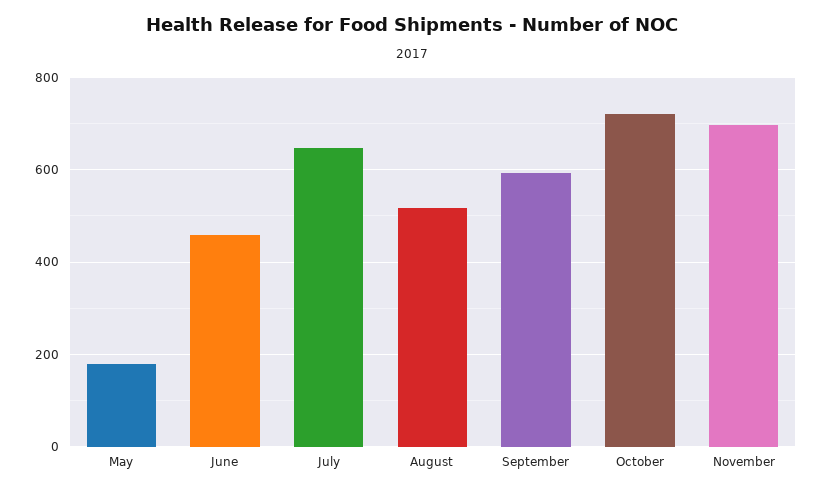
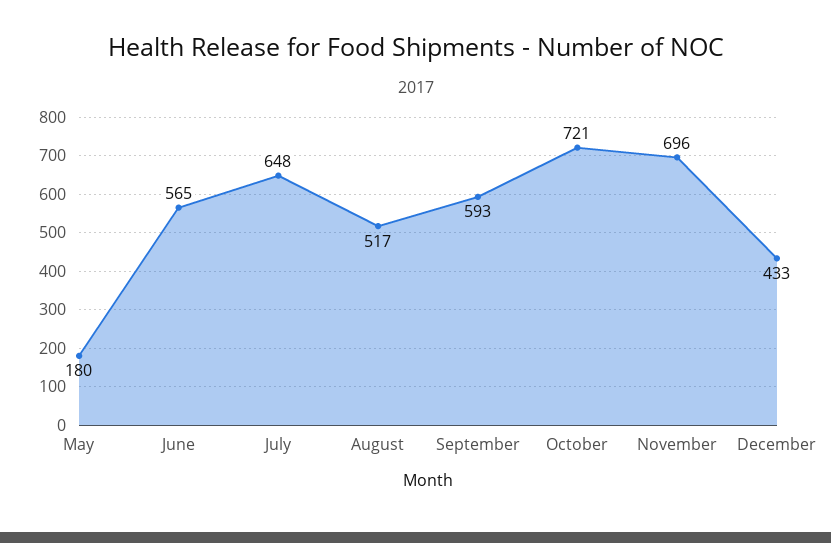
June: 460 -> 565
December: none -> 433

